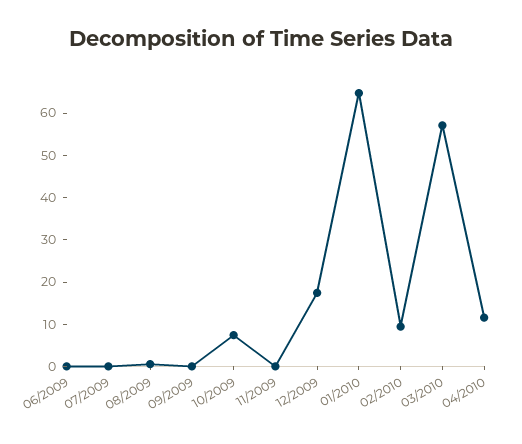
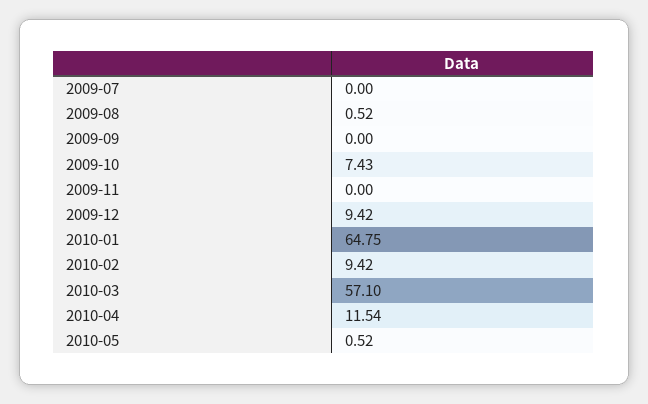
06/2009: 0 -> none
12/2009: 18 -> 9.42
2010-05: none -> 0.52

